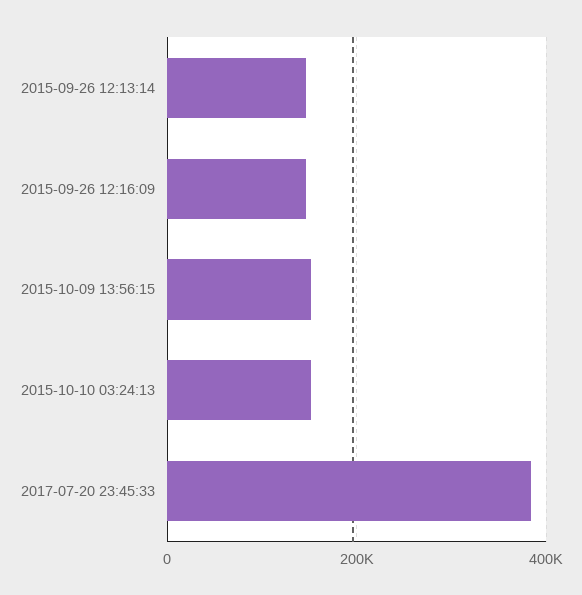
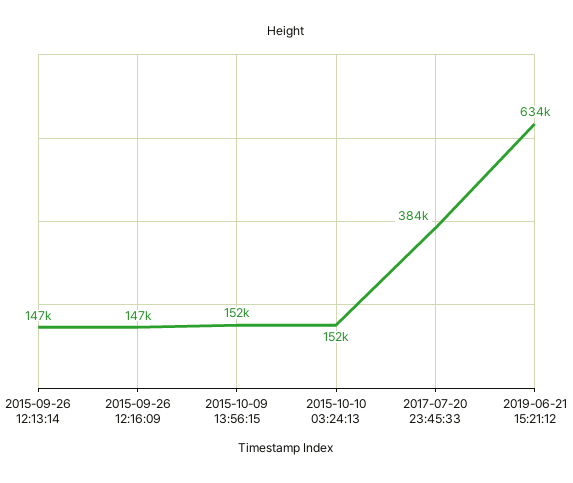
2019-06-21 15:21:12: none -> 634000

